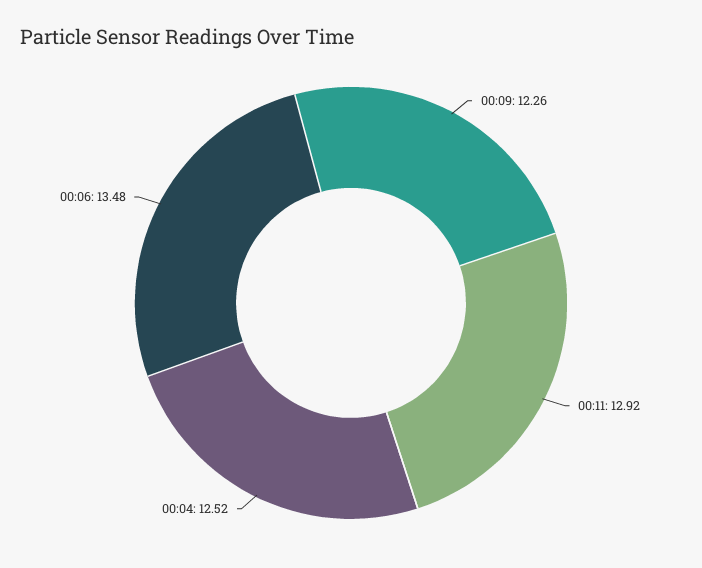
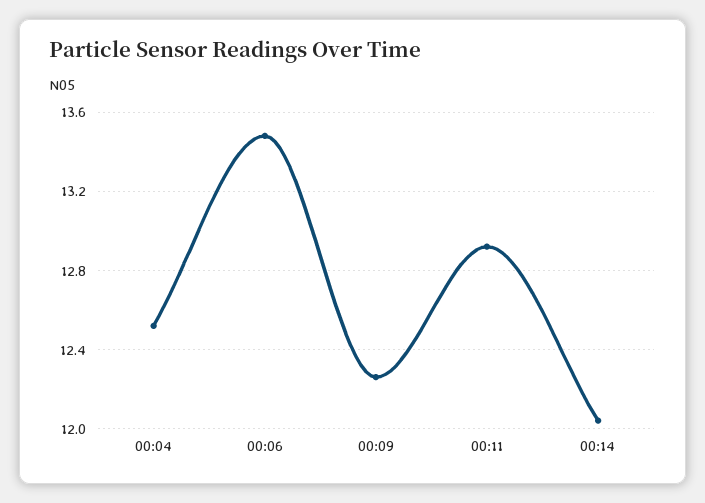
00:14: none -> 12.05

